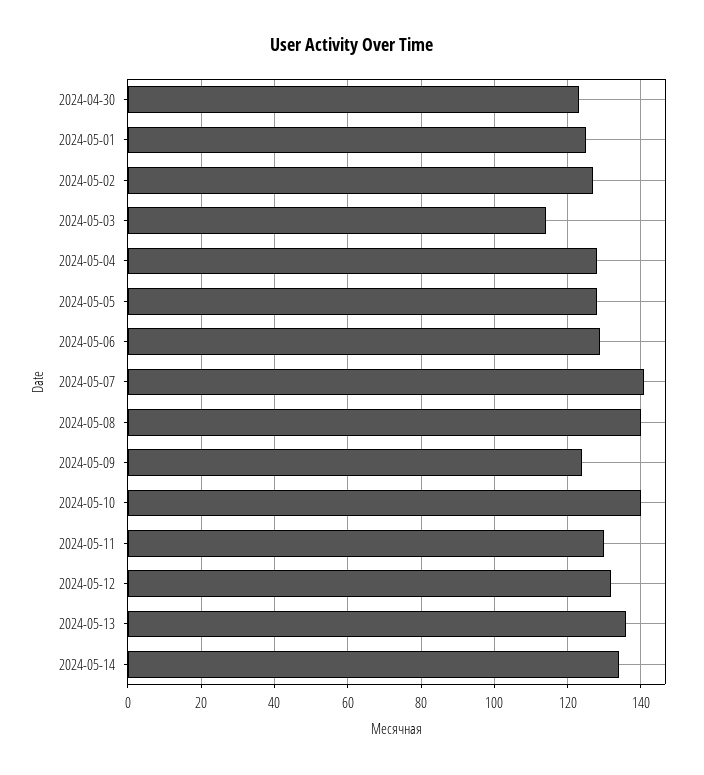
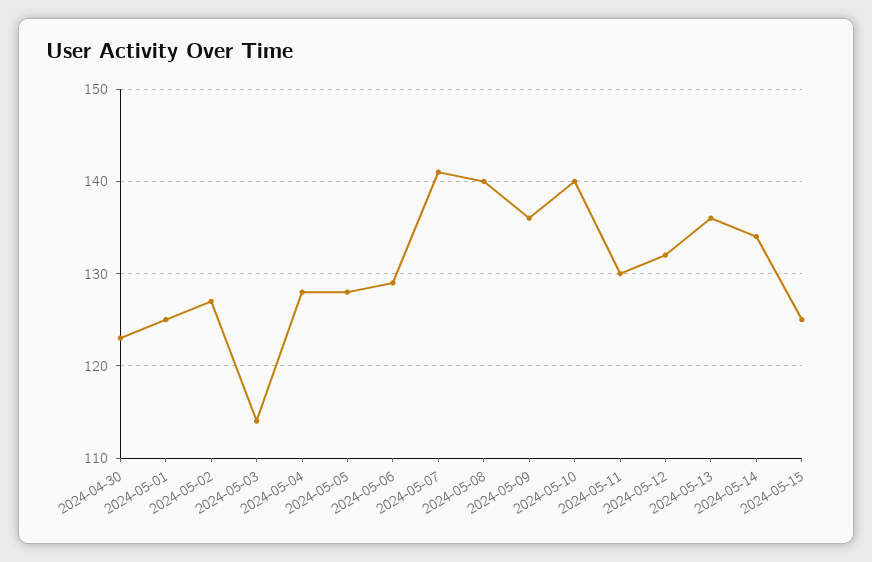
2024-05-09: 125 -> 136
2024-05-15: none -> 125

